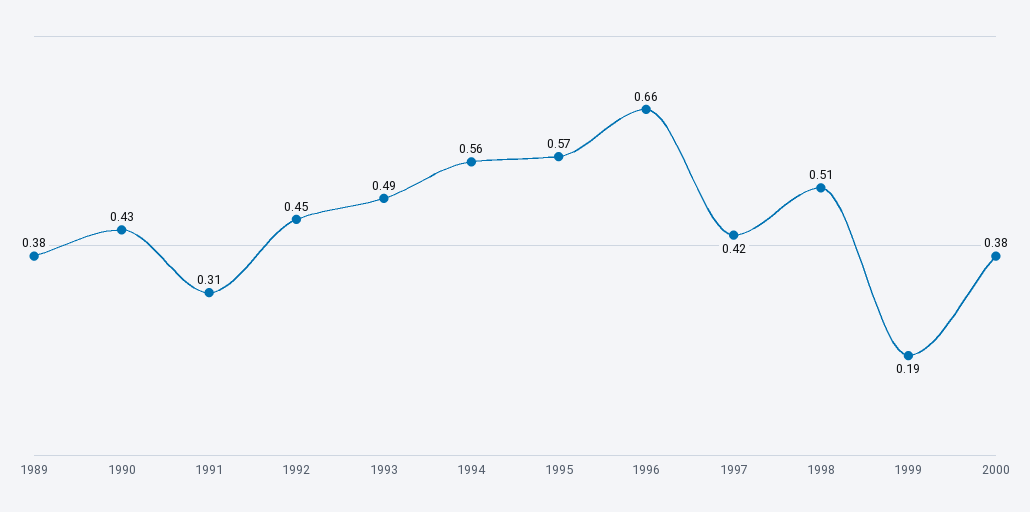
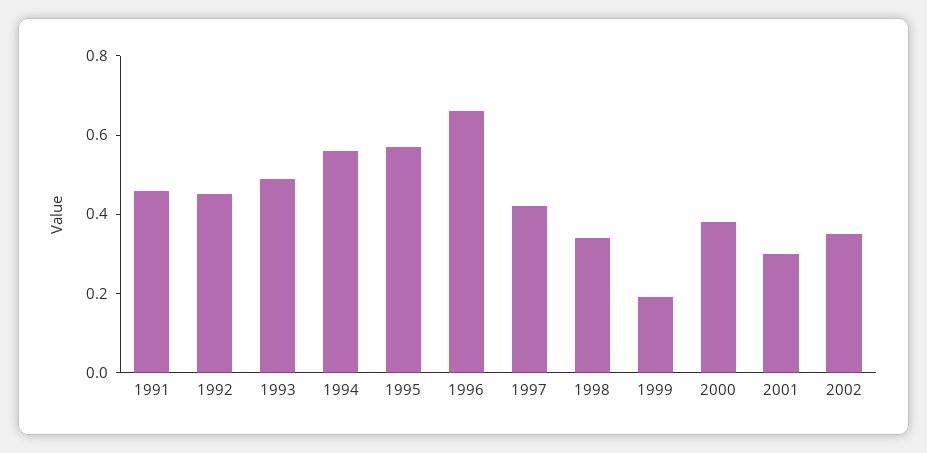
1989: 0.38 -> none
1990: 0.43 -> none
1991: 0.31 -> 0.45
1998: 0.51 -> 0.35
2001: none -> 0.3
2002: none -> 0.35

